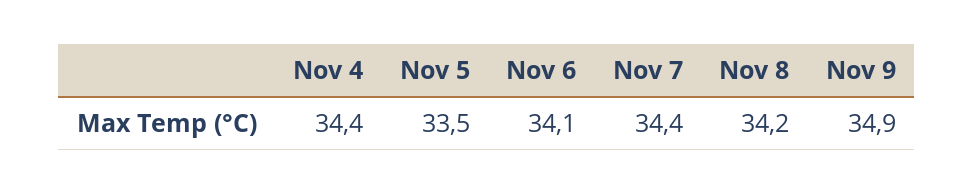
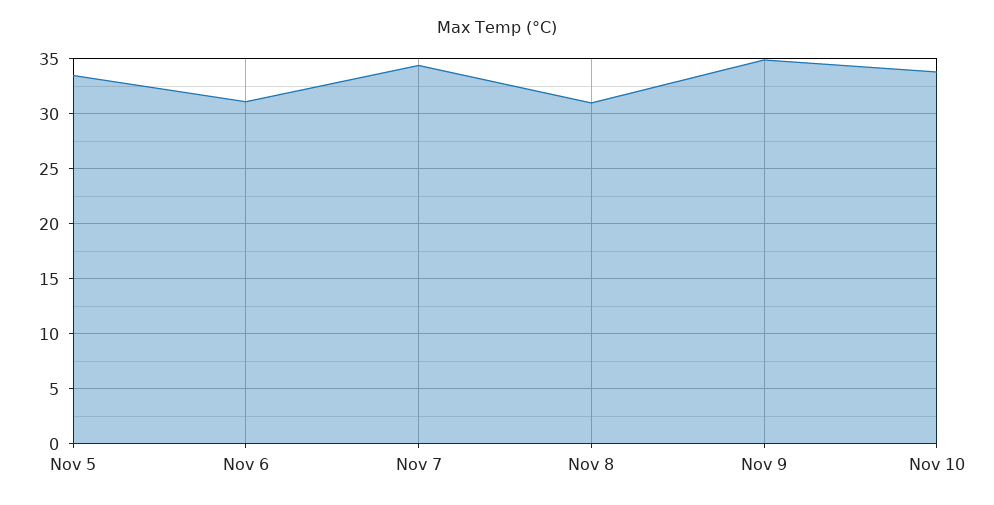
Nov 4: 34.4 -> none
Nov 6: 34.1 -> 31
Nov 8: 34.2 -> 31
Nov 10: none -> 34

